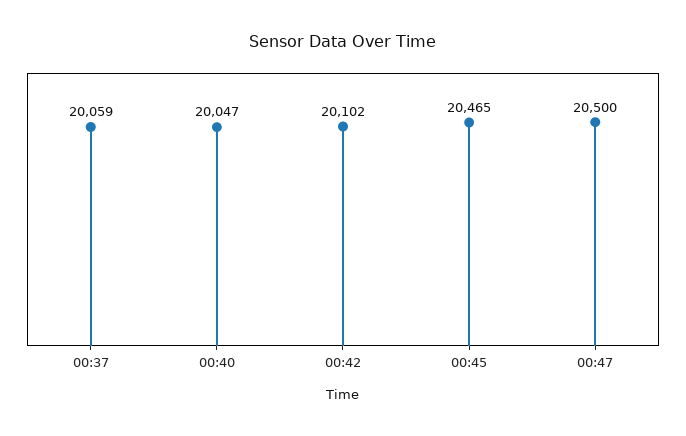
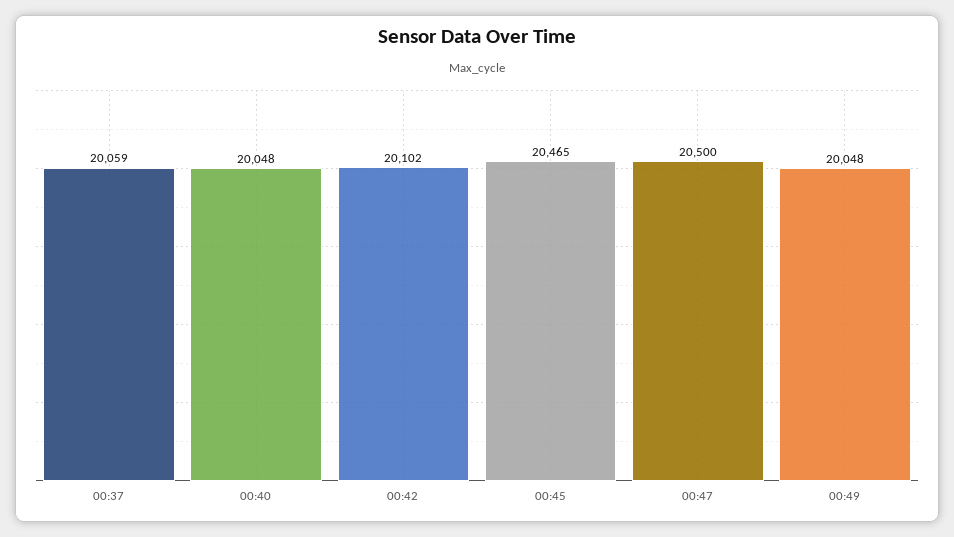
00:40: 20047 -> 20048
00:49: none -> 20048

